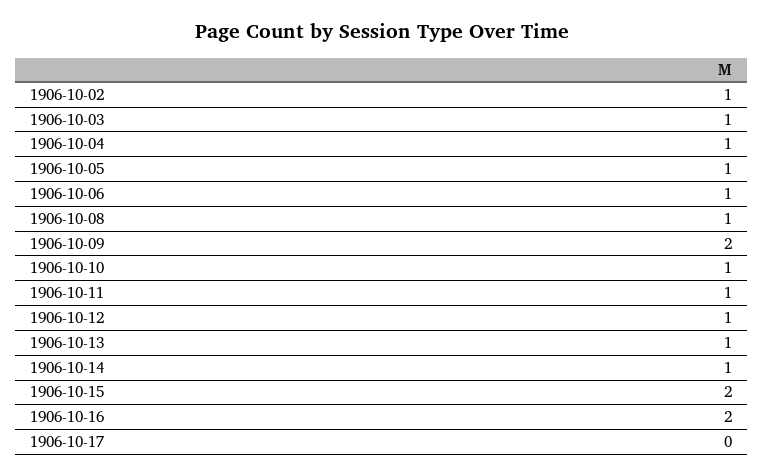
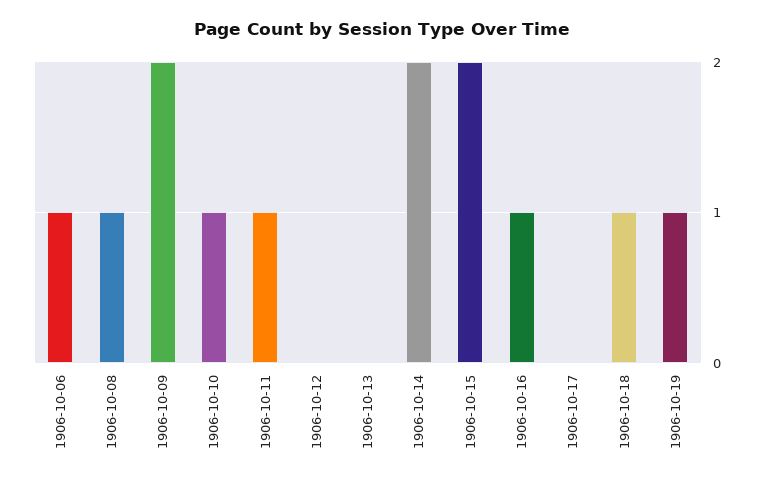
1906-10-02: 1 -> none
1906-10-03: 1 -> none
1906-10-04: 1 -> none
1906-10-05: 1 -> none
1906-10-12: 1 -> 0
1906-10-13: 1 -> 0
1906-10-14: 1 -> 2
1906-10-16: 2 -> 1
1906-10-18: none -> 1
1906-10-19: none -> 1

